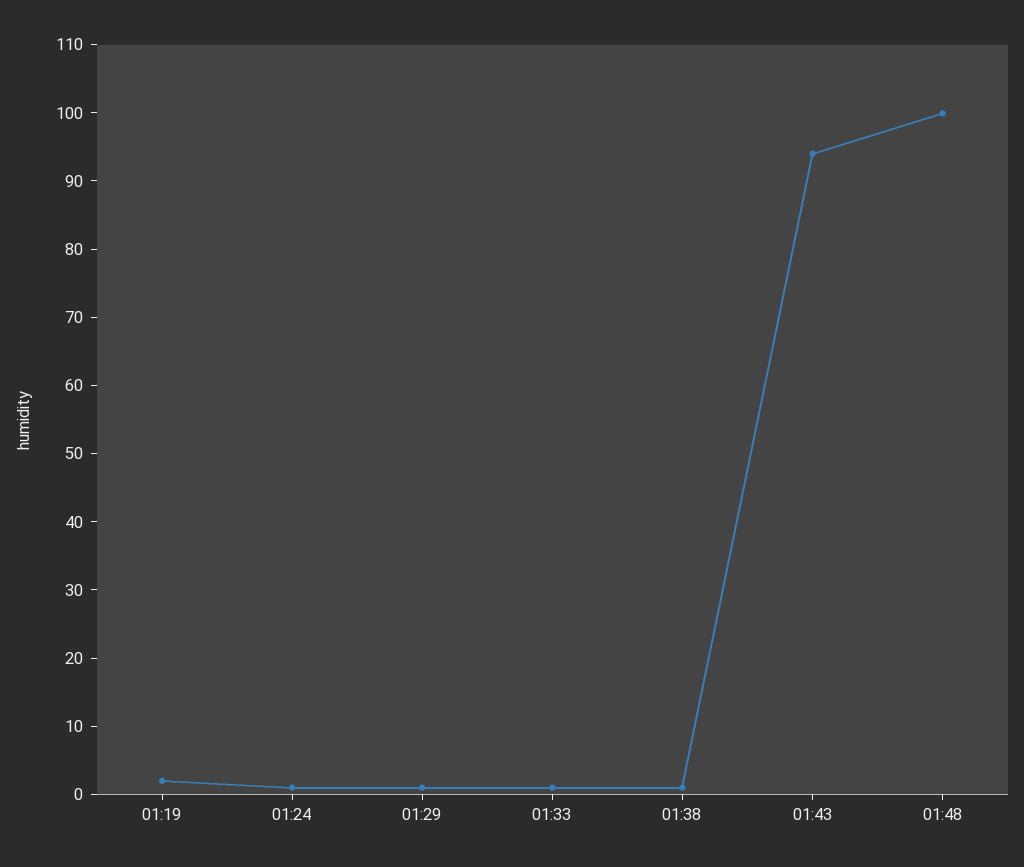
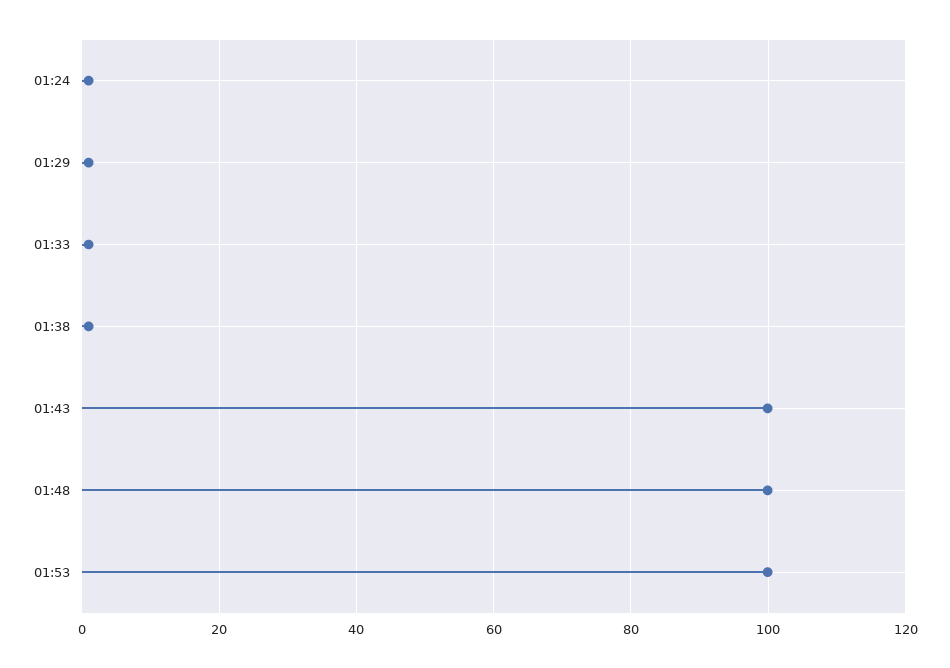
01:19: 2 -> none
01:43: 94 -> 100
01:53: none -> 100

